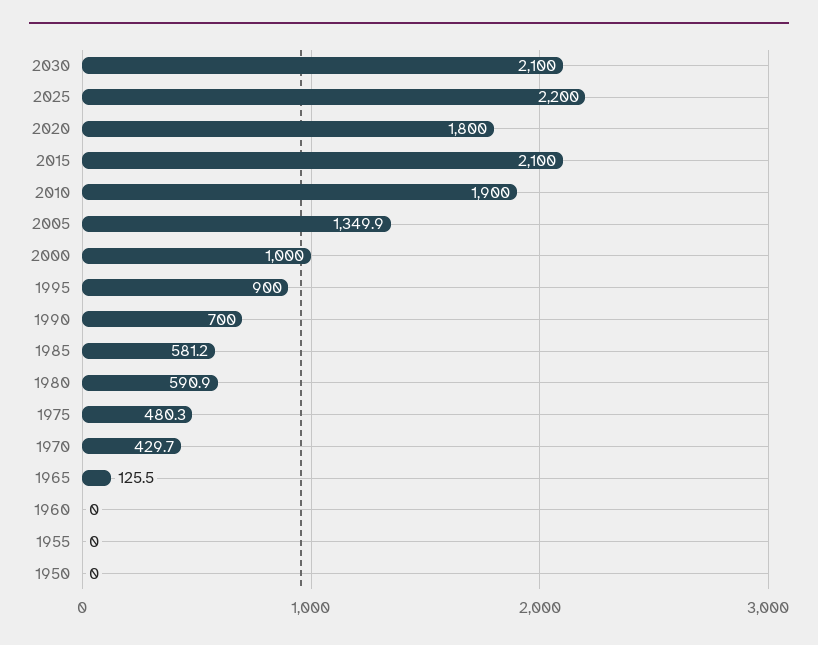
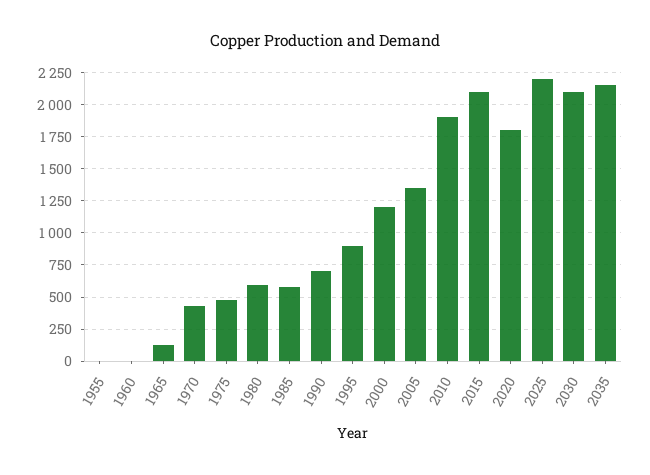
2000: 1000 -> 1200
1950: 0 -> none
2035: none -> 2150

